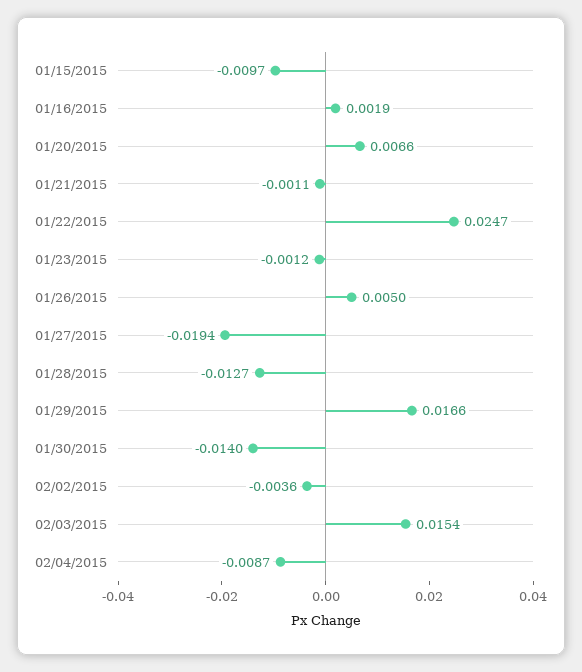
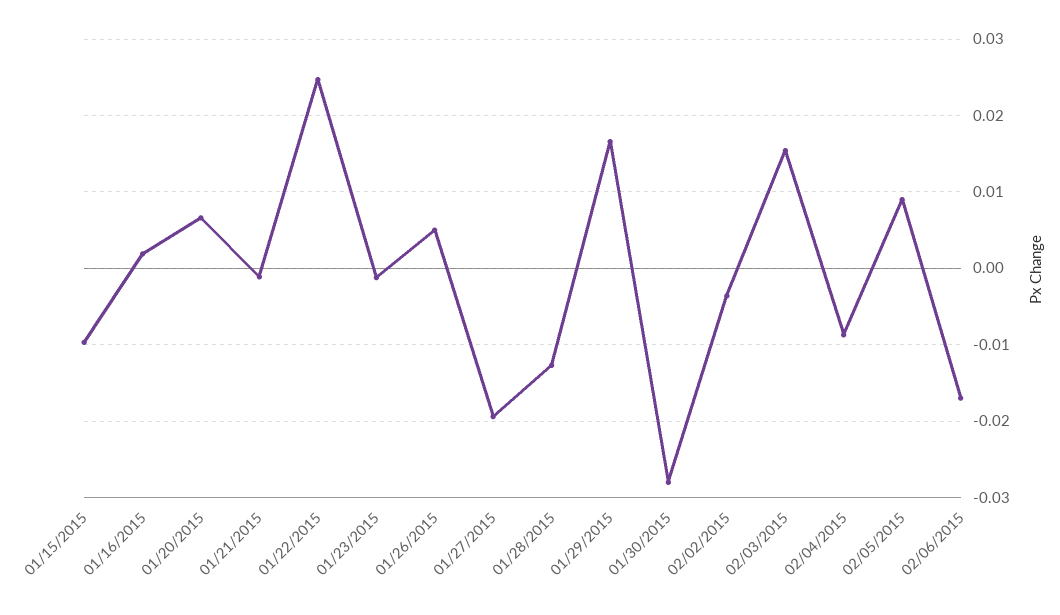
01/30/2015: -0.014 -> -0.028
02/05/2015: none -> 0.009
02/06/2015: none -> -0.017

